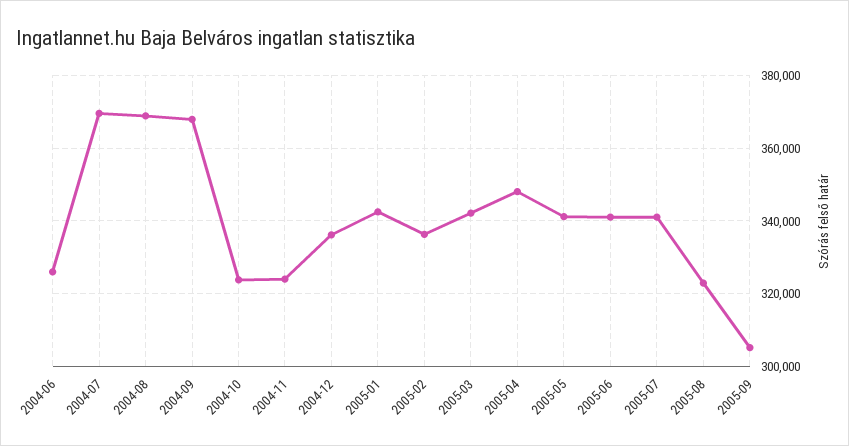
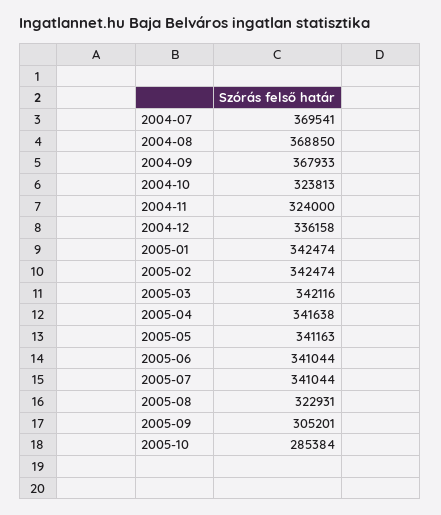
2004-06: 326000 -> none
2005-02: 336000 -> 342474
2005-04: 348000 -> 341638
2005-10: none -> 285384

